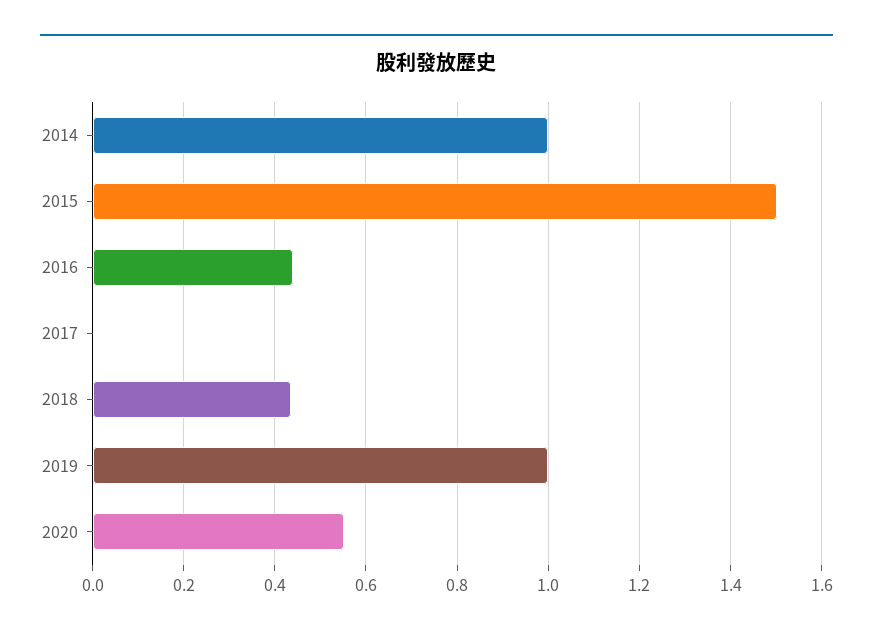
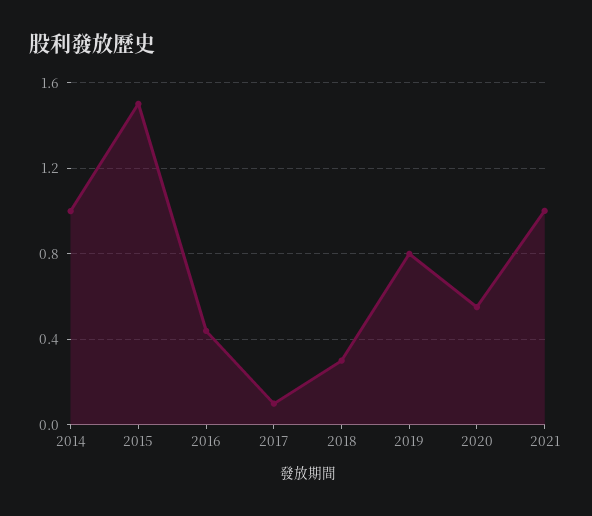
2017: 0 -> 0.1
2018: 0.44 -> 0.3
2019: 1 -> 0.8
2021: none -> 1

